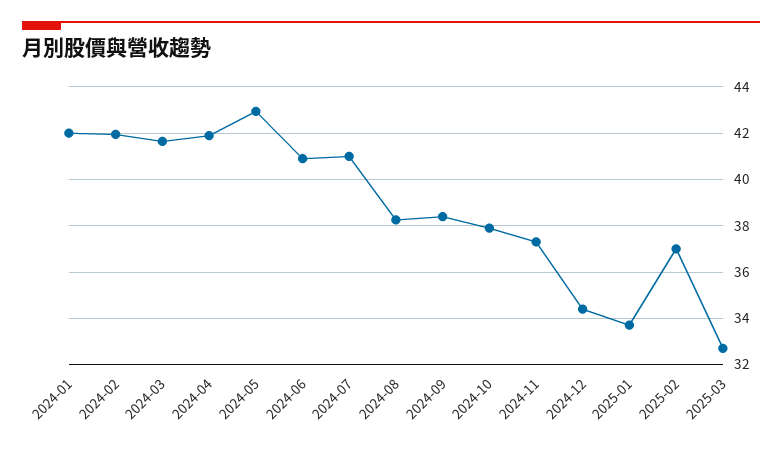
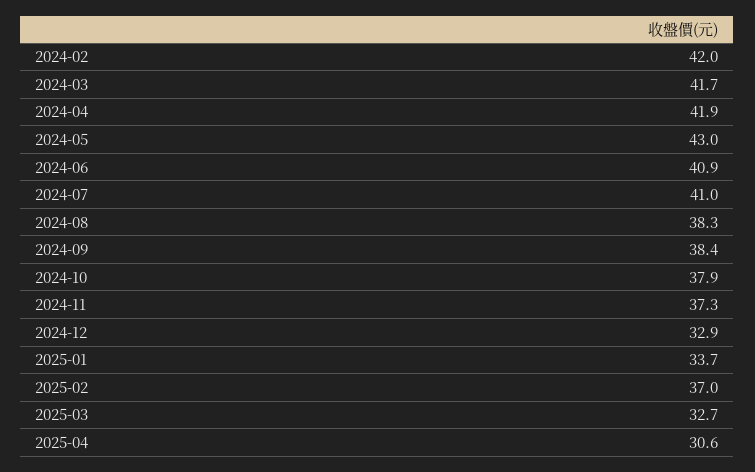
2024-01: 42 -> none
2024-12: 34.5 -> 32.9
2025-04: none -> 30.6

